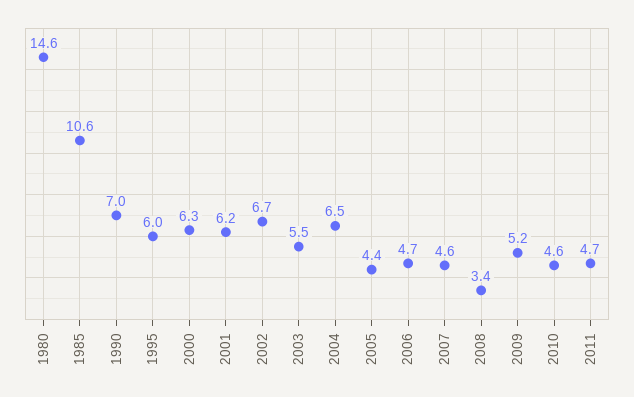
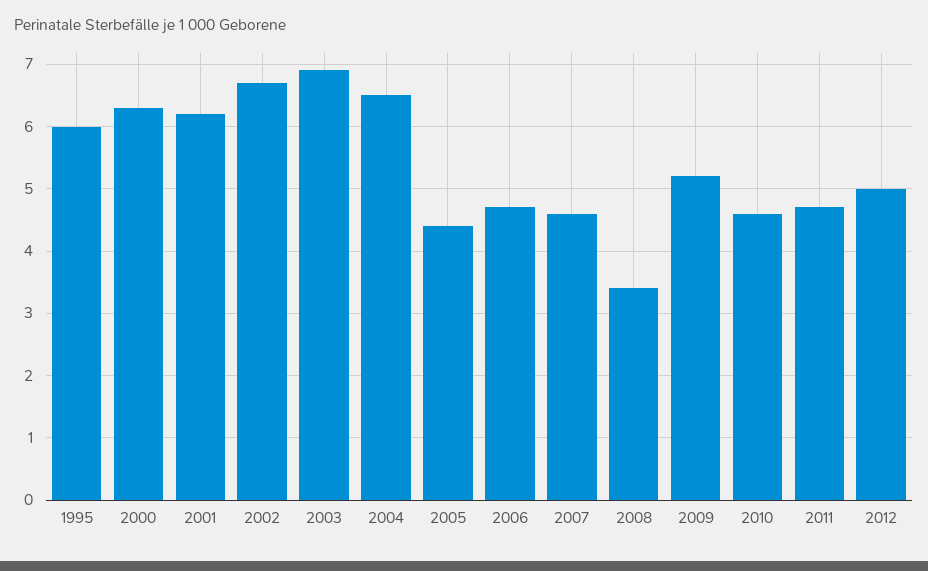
1980: 14.6 -> none
1985: 10.6 -> none
1990: 7 -> none
2003: 5.5 -> 6.9
2012: none -> 5

